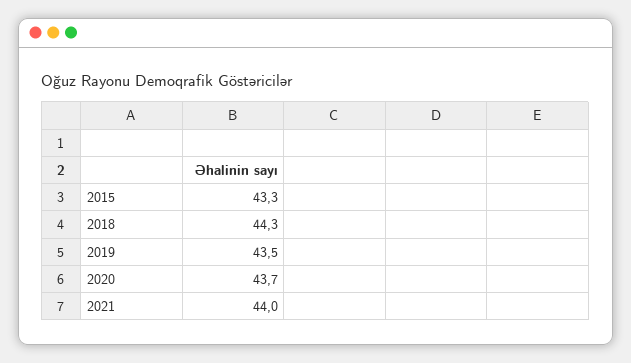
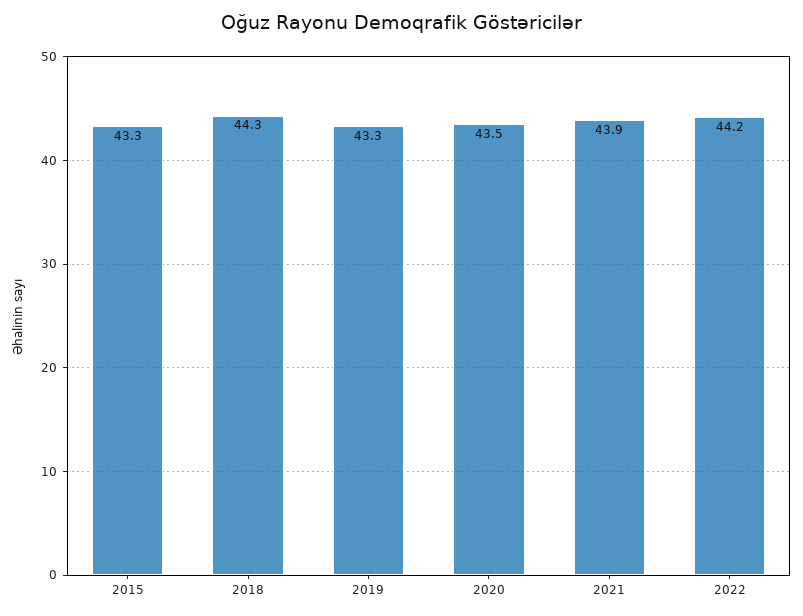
2019: 43.5 -> 43.3
2020: 43.7 -> 43.5
2021: 44 -> 43.9
2022: none -> 44.2

